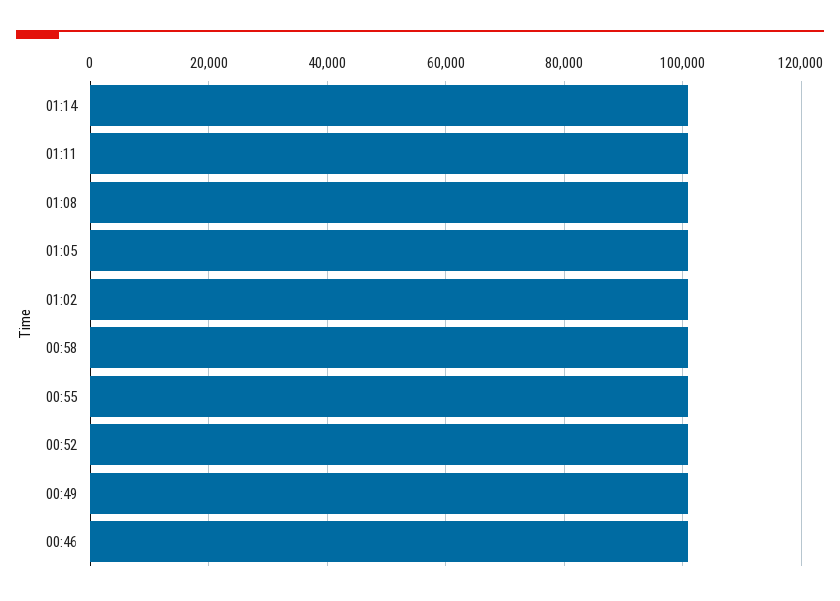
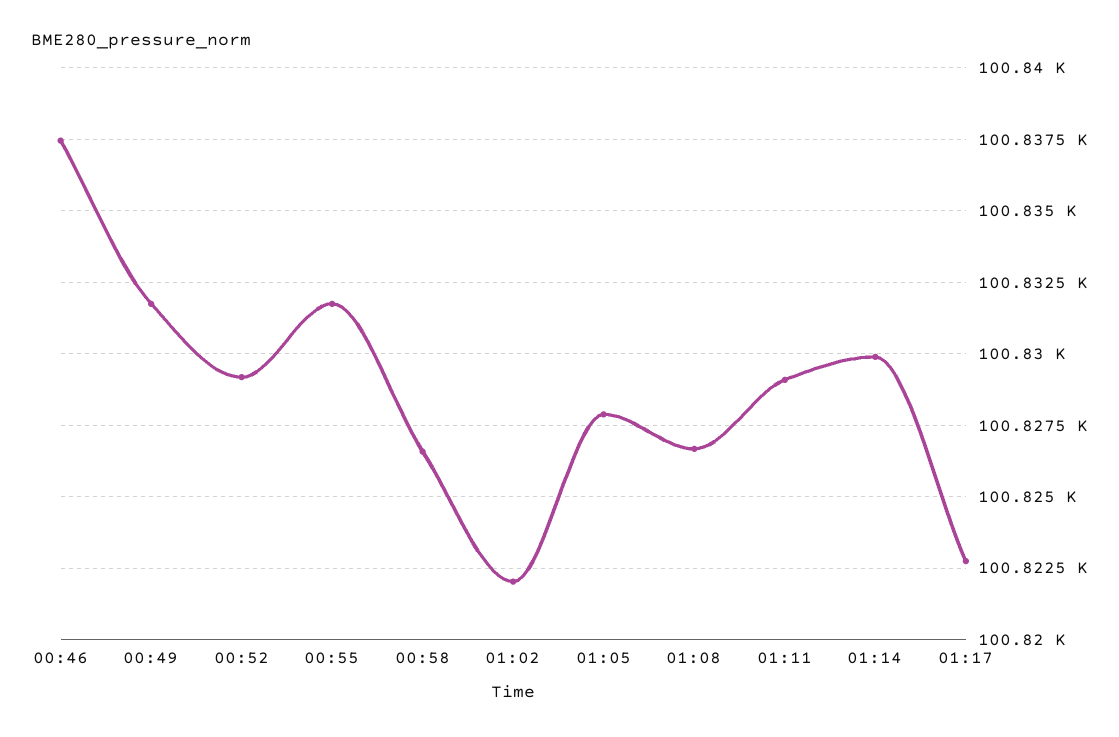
01:17: none -> 100822.75

